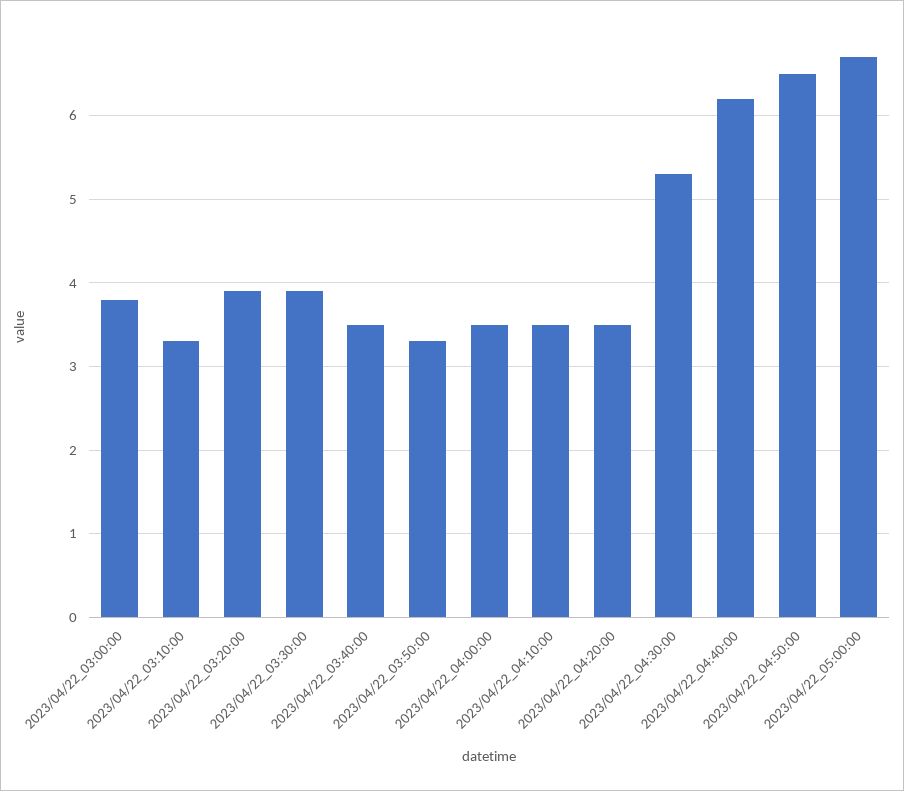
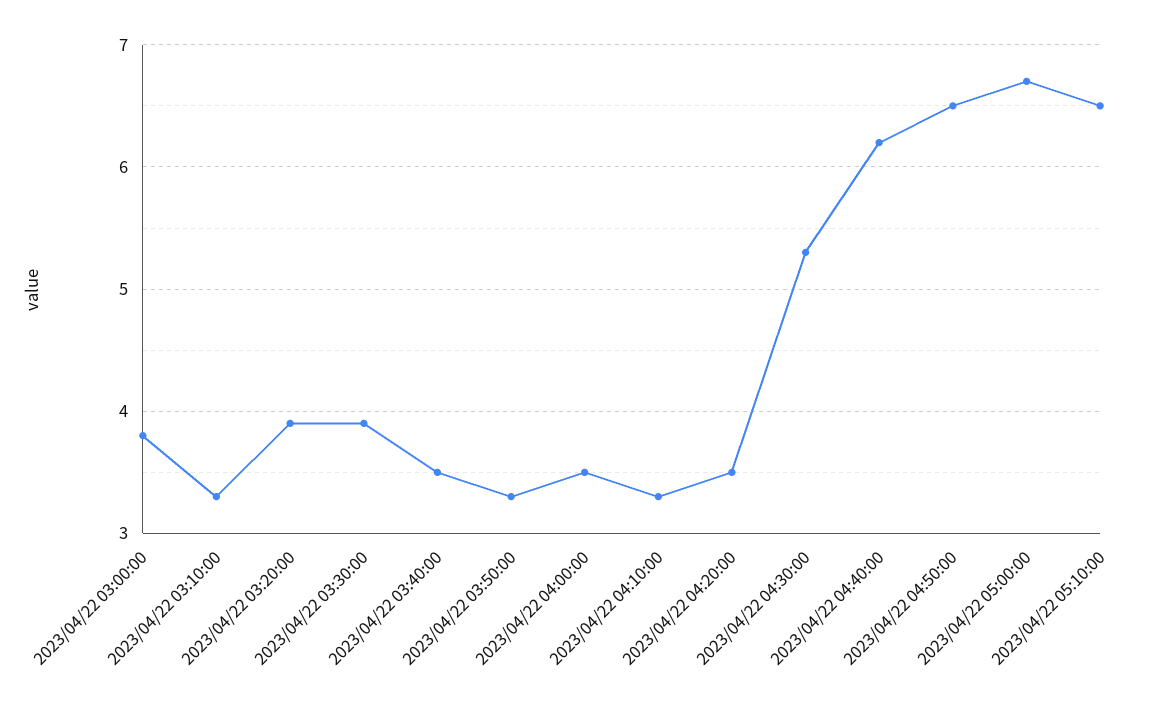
2023/04/22_04:10:00: 3.5 -> 3.3
2023/04/22 05:10:00: none -> 6.5

